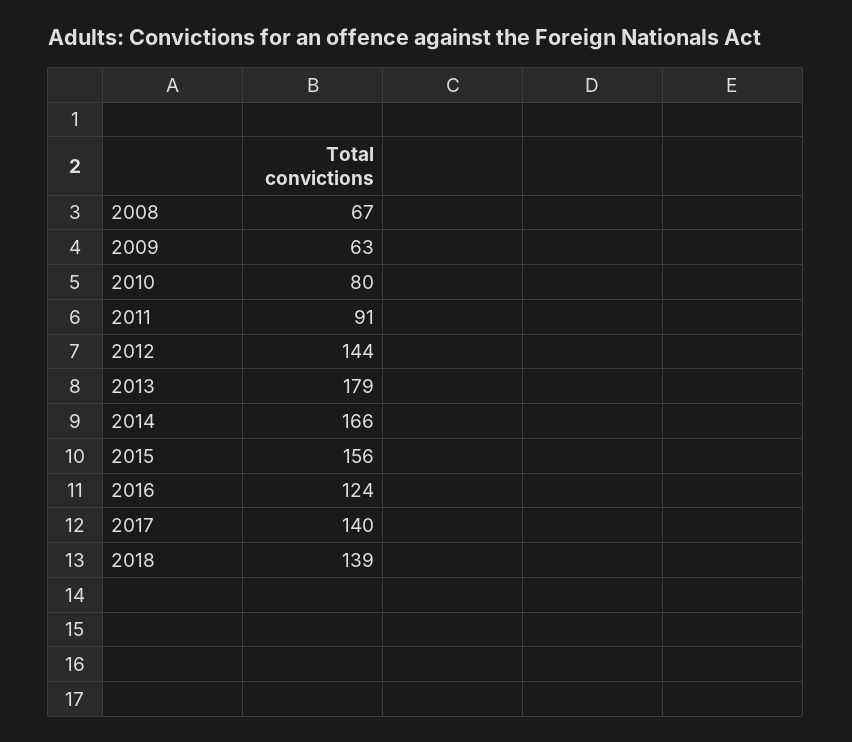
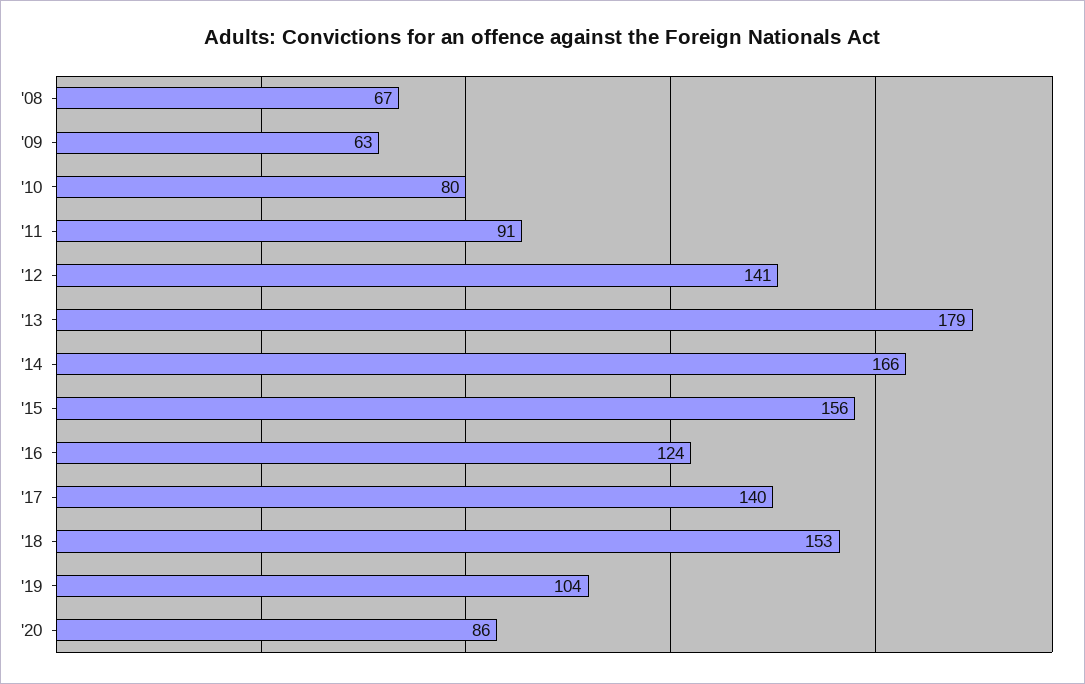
2012: 144 -> 141
2018: 139 -> 153
'19: none -> 104
'20: none -> 86

